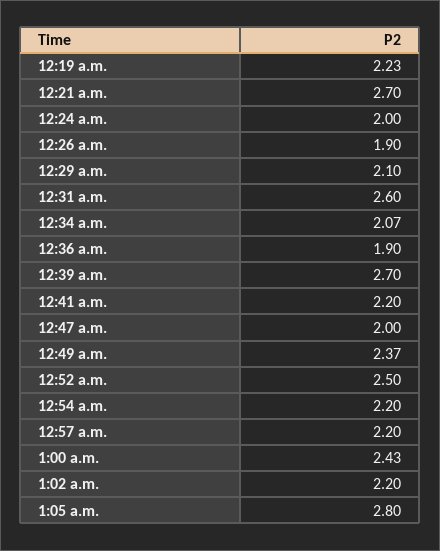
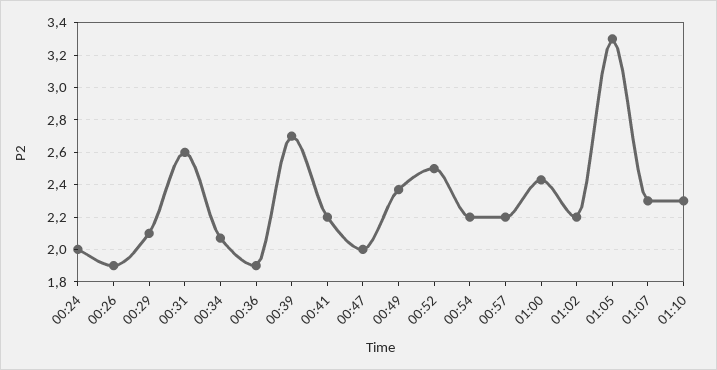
12:19 a.m.: 2.23 -> none
12:21 a.m.: 2.7 -> none
1:05 a.m.: 2.8 -> 3.3
01:07: none -> 2.3
01:10: none -> 2.3

